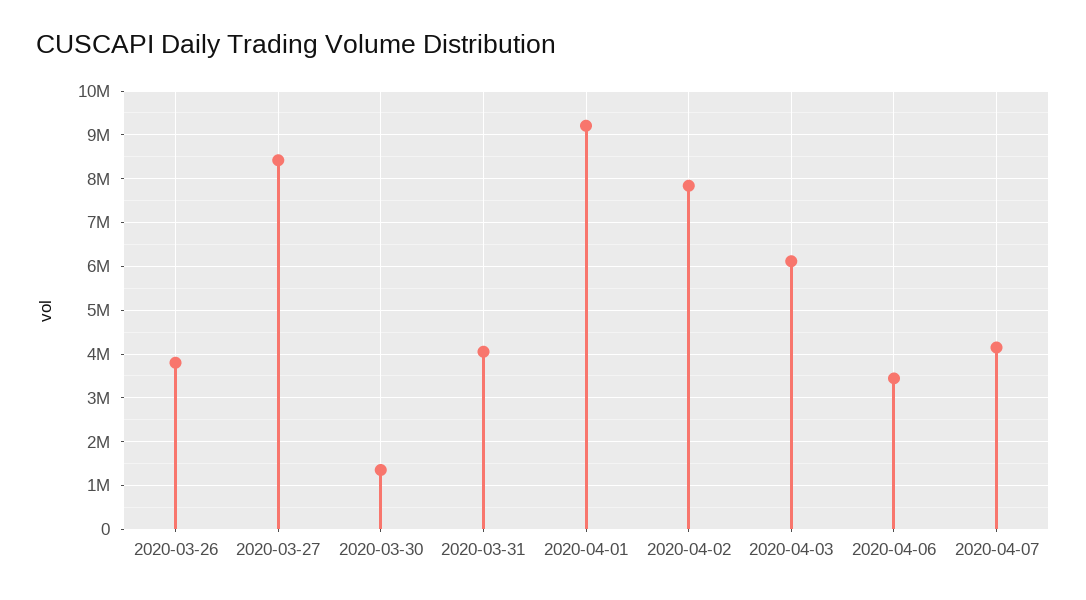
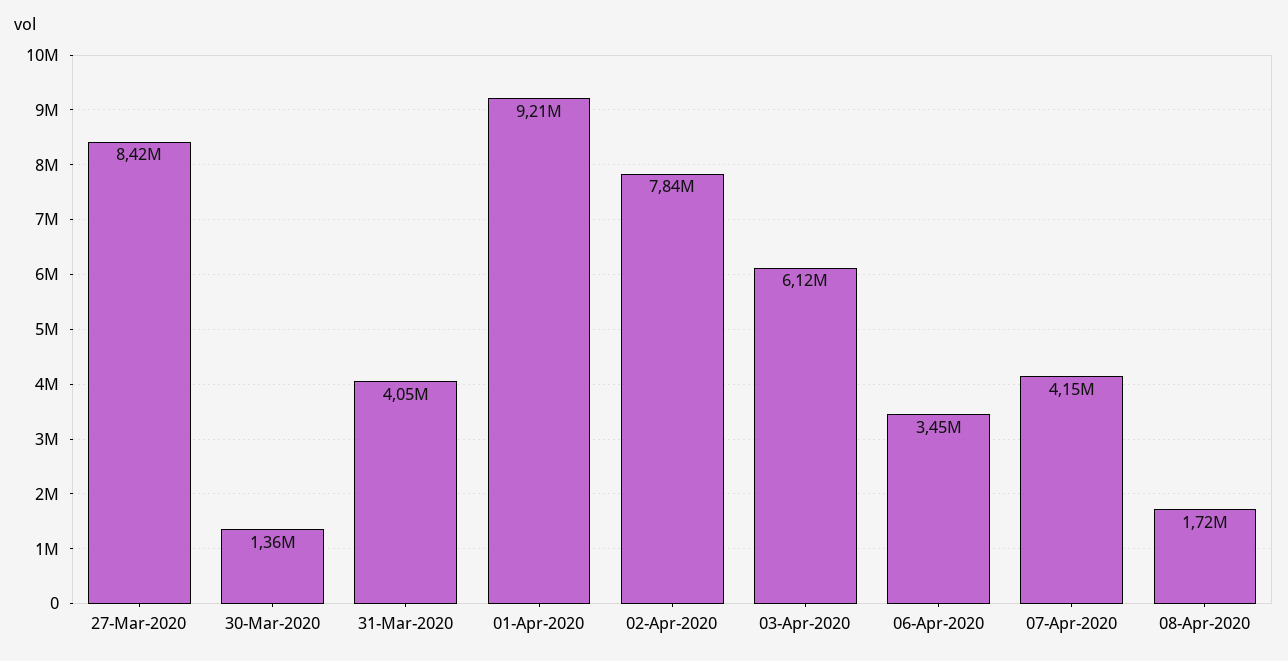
2020-03-26: 3800000 -> none
08-Apr-2020: none -> 1720000

